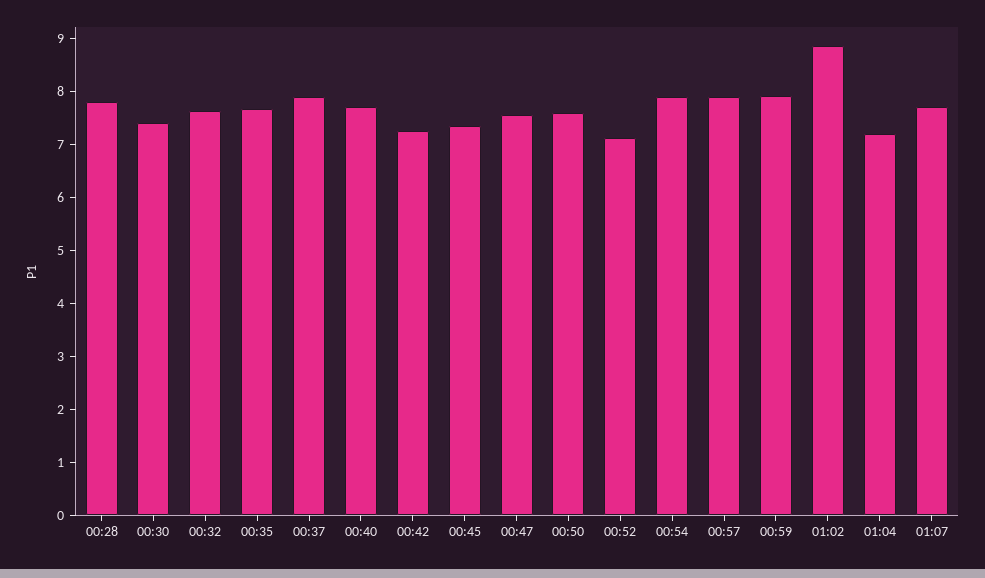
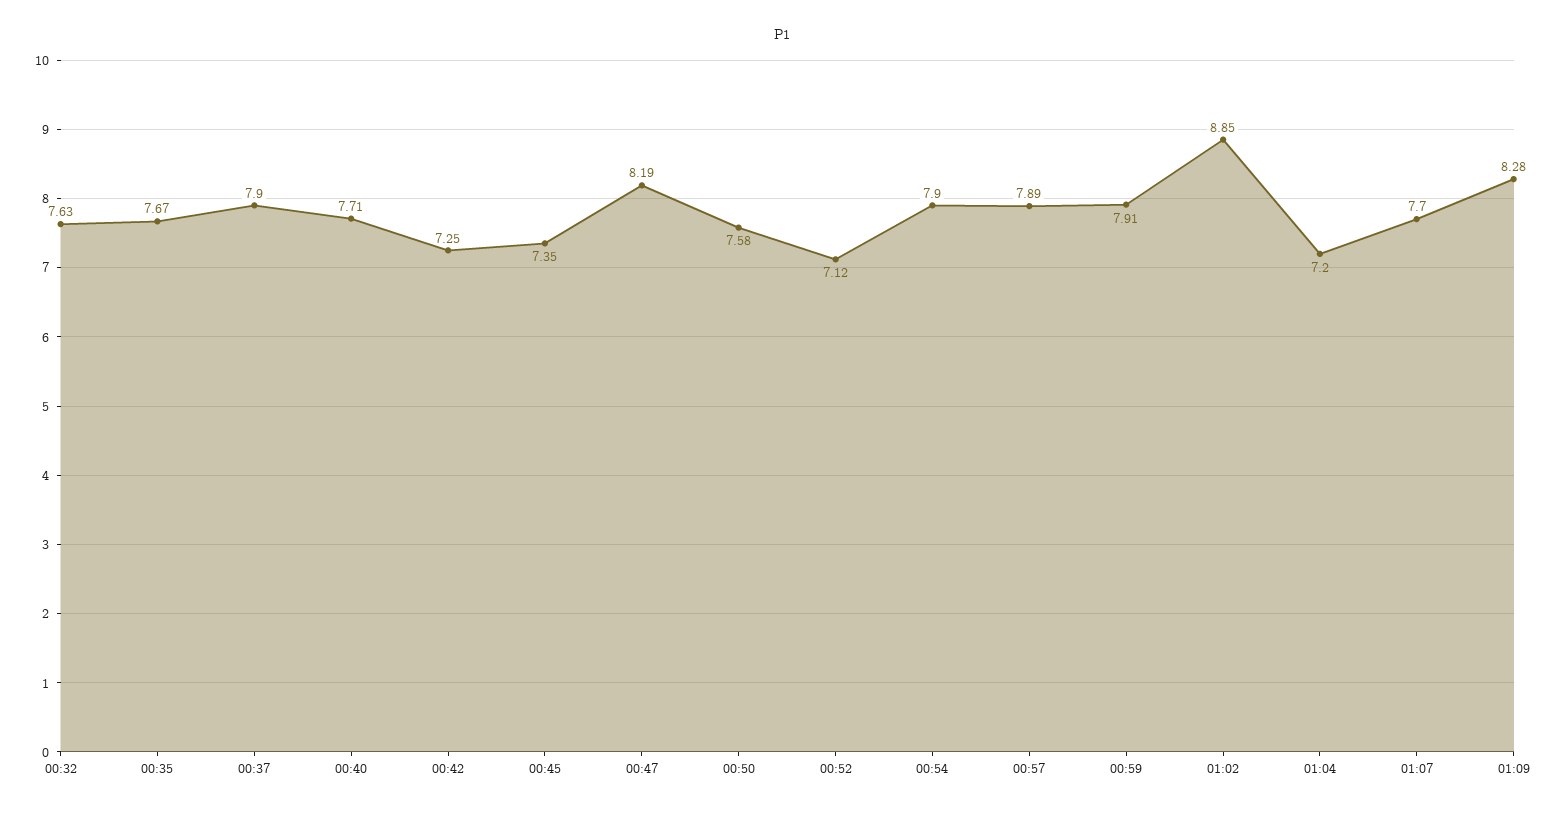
00:28: 7.8 -> none
00:30: 7.4 -> none
00:47: 7.6 -> 8.19
01:09: none -> 8.28

